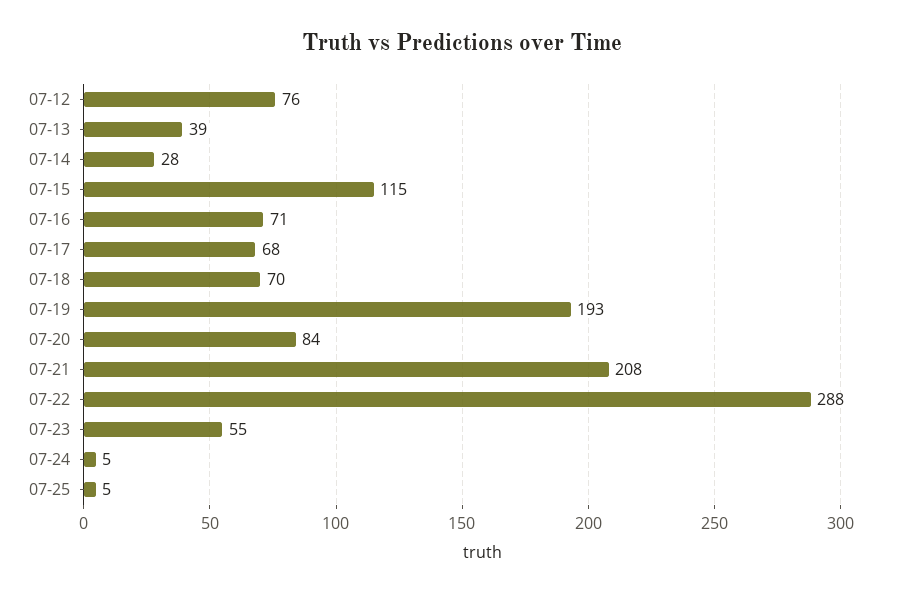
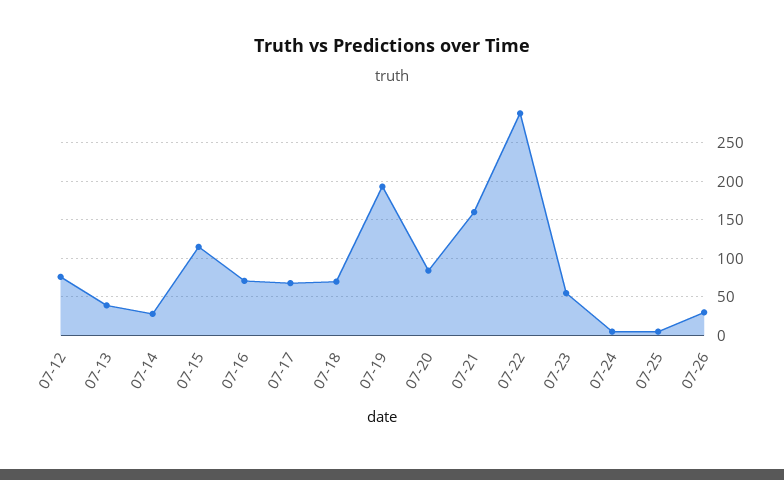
07-21: 208 -> 160
07-26: none -> 30

